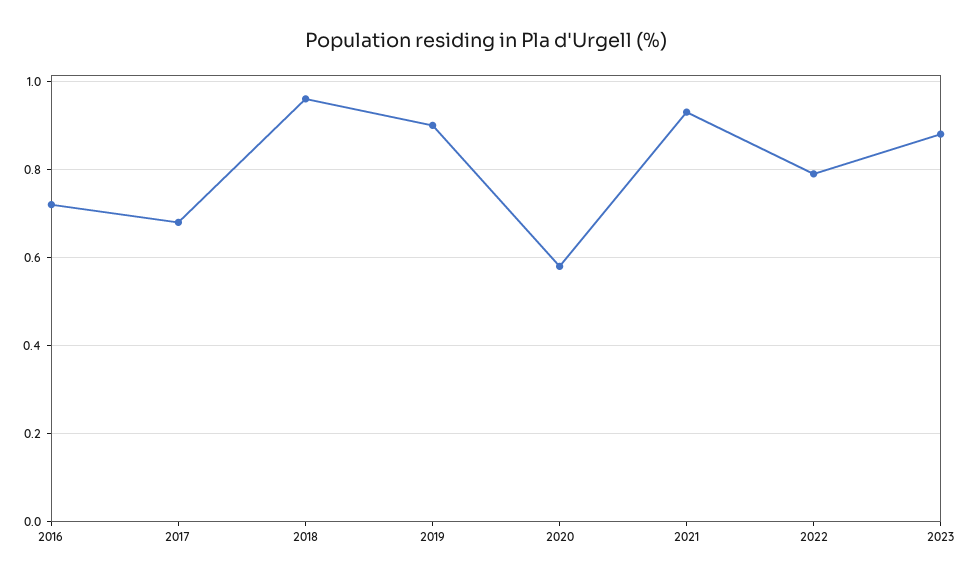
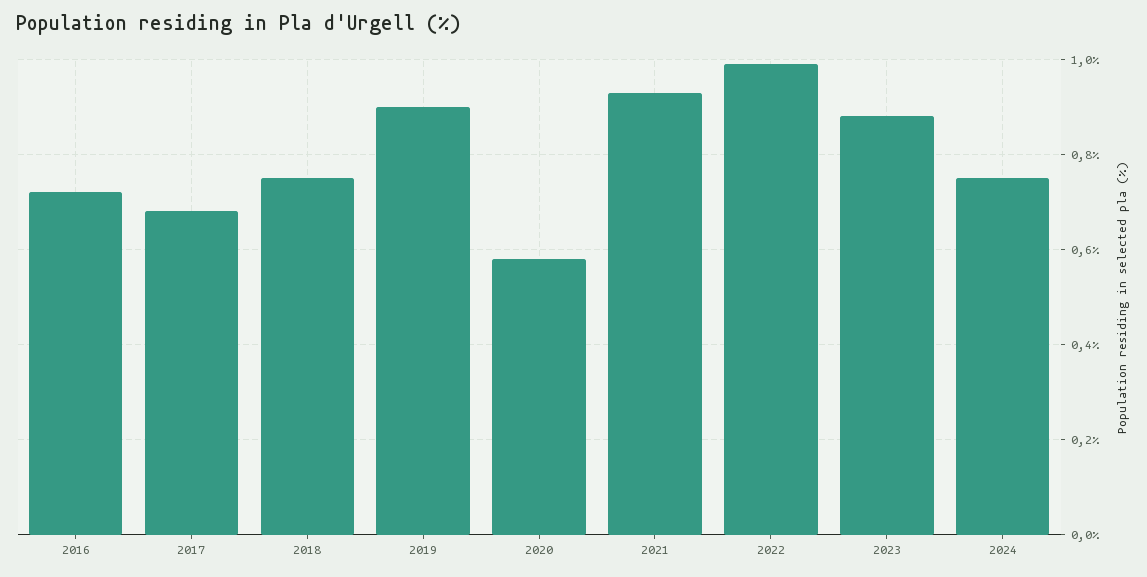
2018: 0.95 -> 0.75
2022: 0.8 -> 1
2024: none -> 0.75

